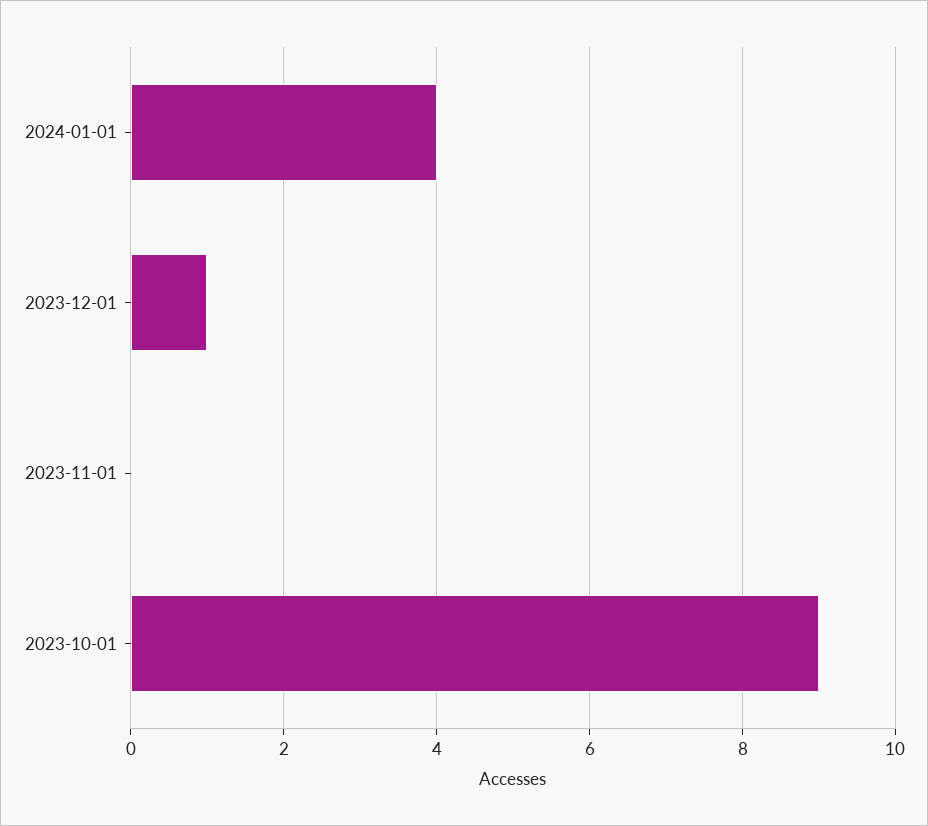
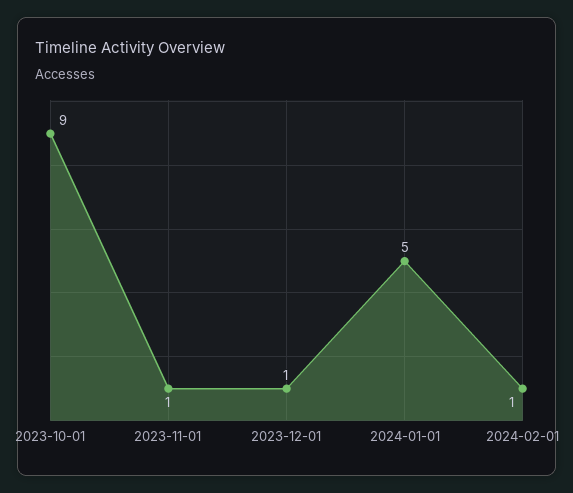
2024-01-01: 4 -> 5
2023-11-01: 0 -> 1
2024-02-01: none -> 1

